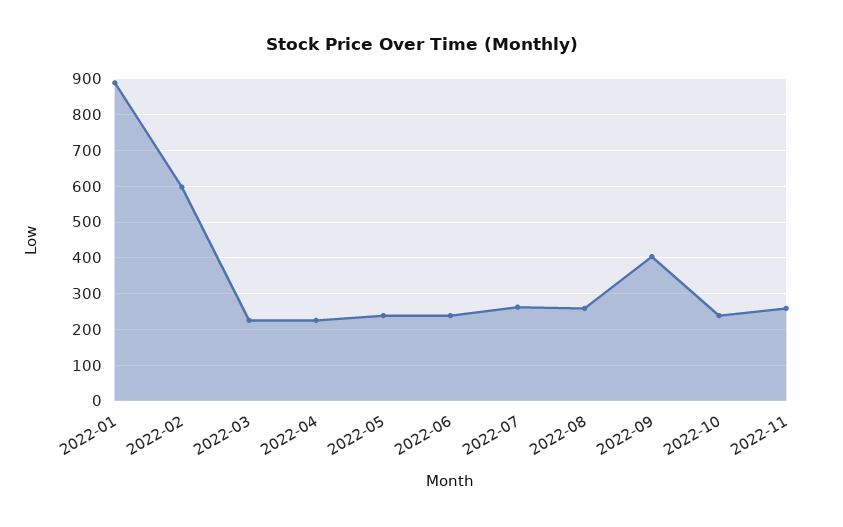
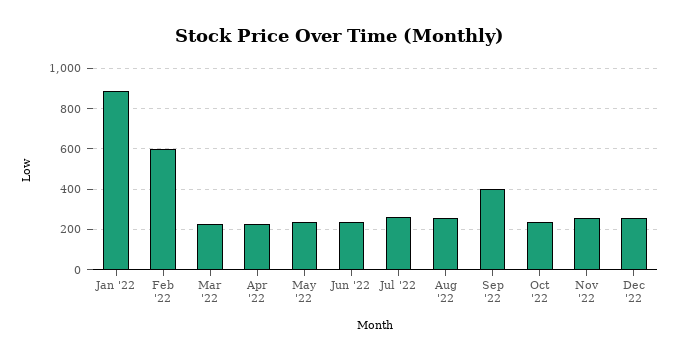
Dec '22: none -> 250

